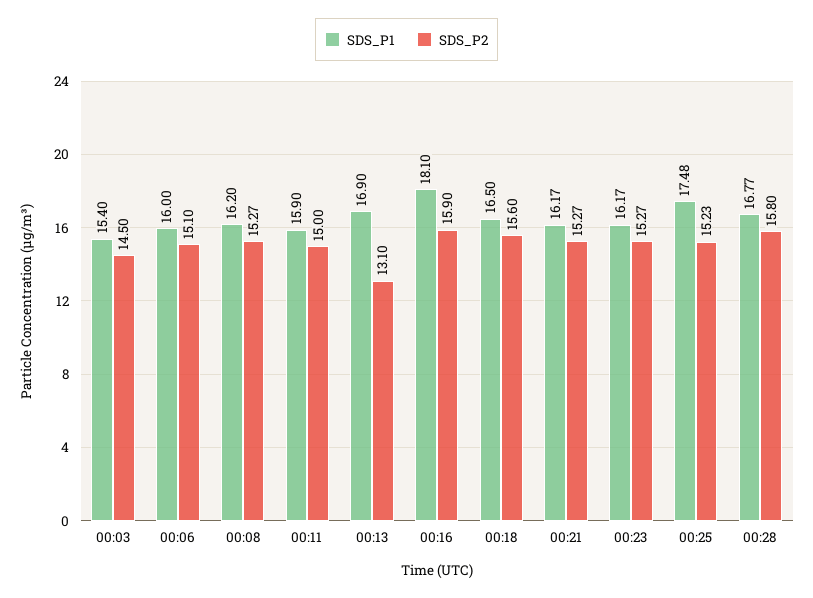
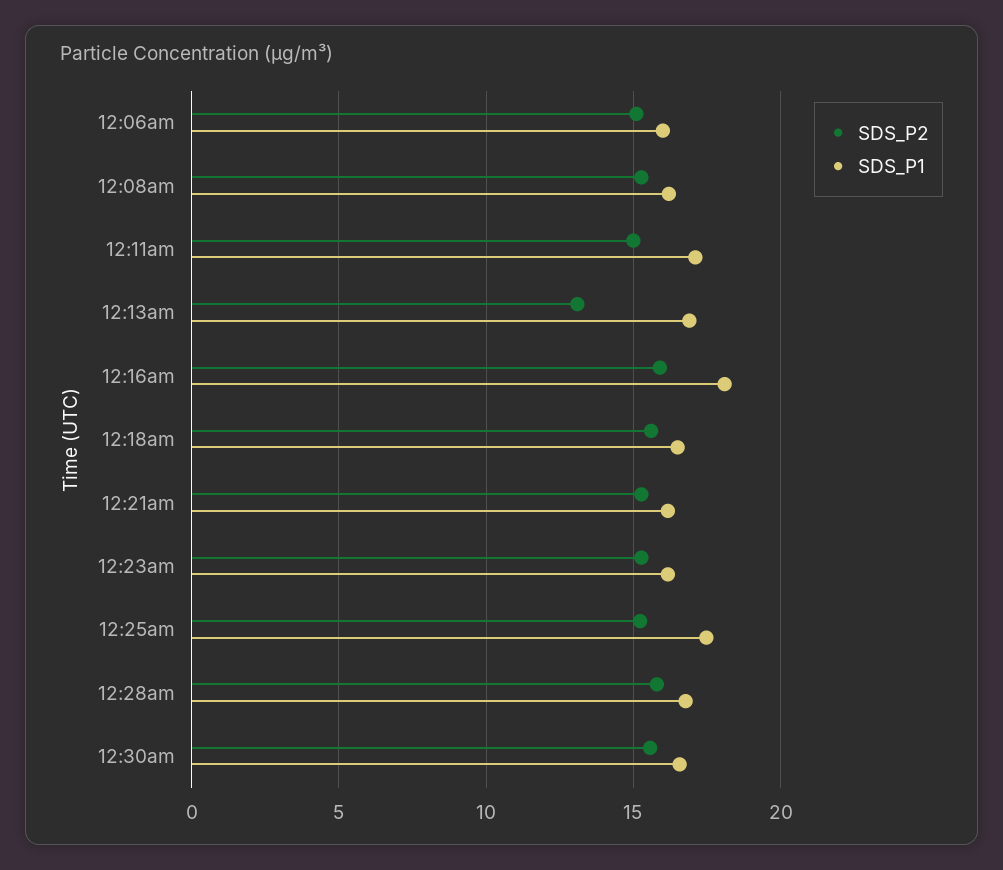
SDS_P1, 00:03: 15.4 -> none
SDS_P2, 00:03: 14.5 -> none
SDS_P1, 00:11: 15.9 -> 17
SDS_P2, 12:30am: none -> 15.5
SDS_P1, 12:30am: none -> 16.5

